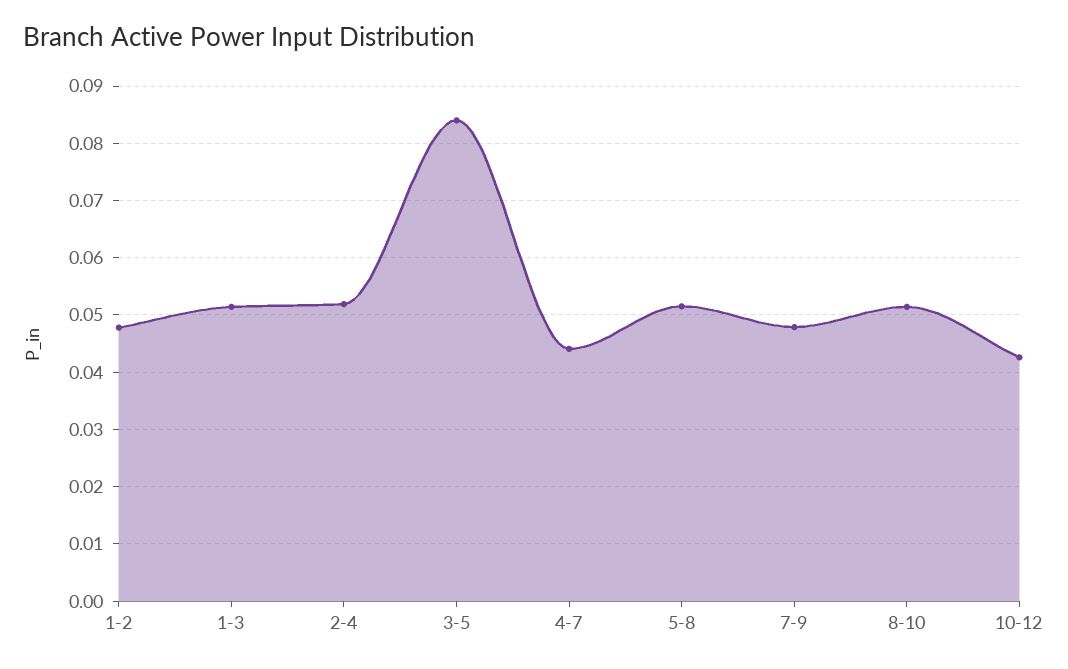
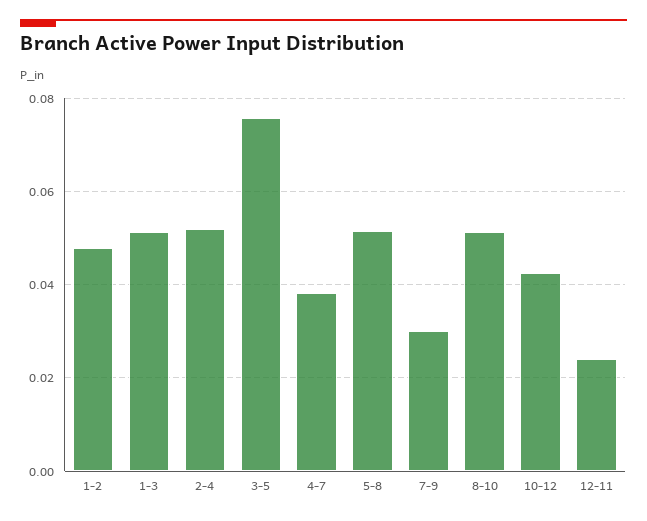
3-5: 0.084 -> 0.076
4-7: 0.044 -> 0.038
7-9: 0.048 -> 0.03
12-11: none -> 0.024

